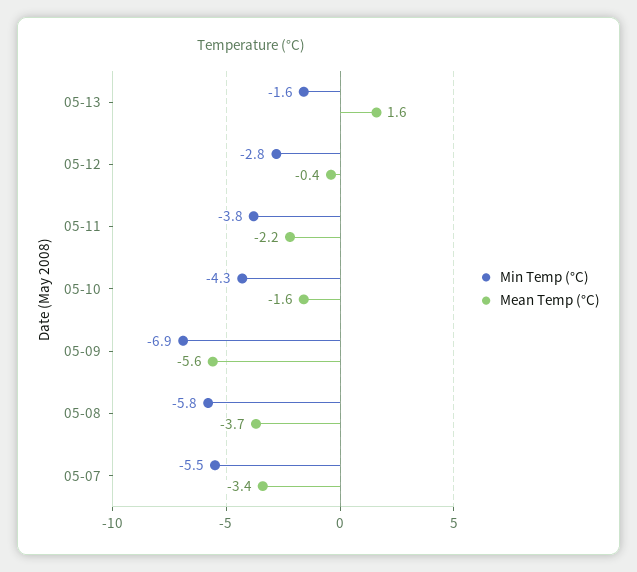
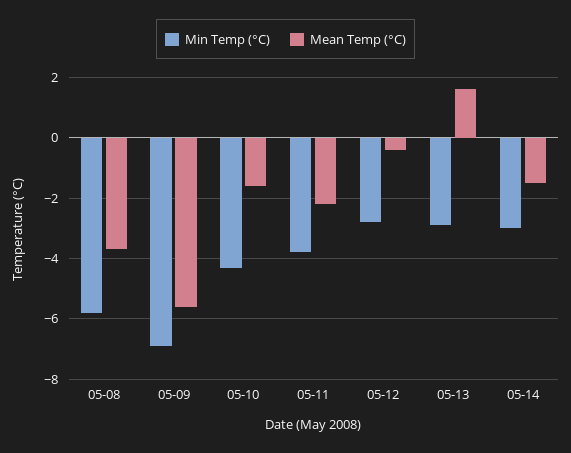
Min Temp (°C), 05-13: -1.6 -> -3
Min Temp (°C), 05-07: -5.5 -> none
Mean Temp (°C), 05-07: -3.4 -> none
Min Temp (°C), 05-14: none -> -3
Mean Temp (°C), 05-14: none -> -1.5

